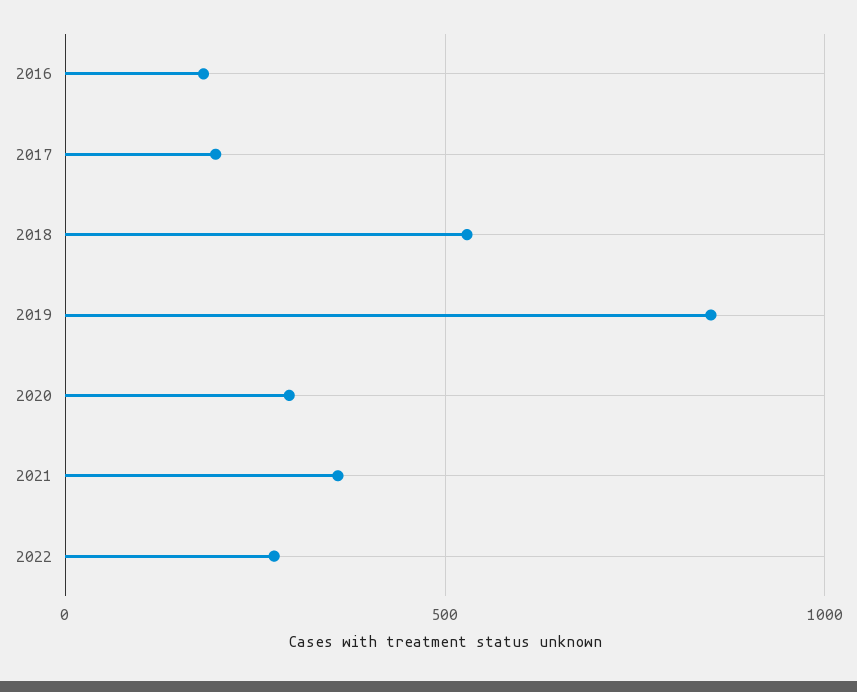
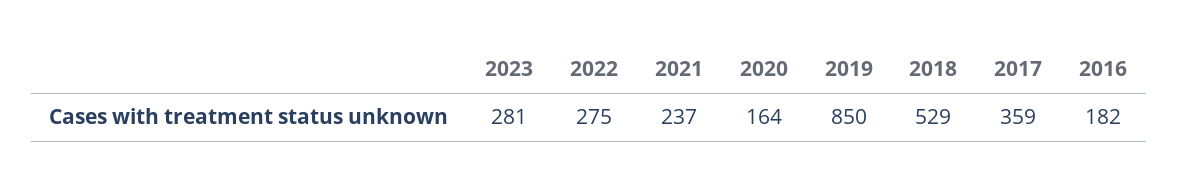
2017: 200 -> 359
2020: 300 -> 164
2021: 350 -> 237
2023: none -> 281

